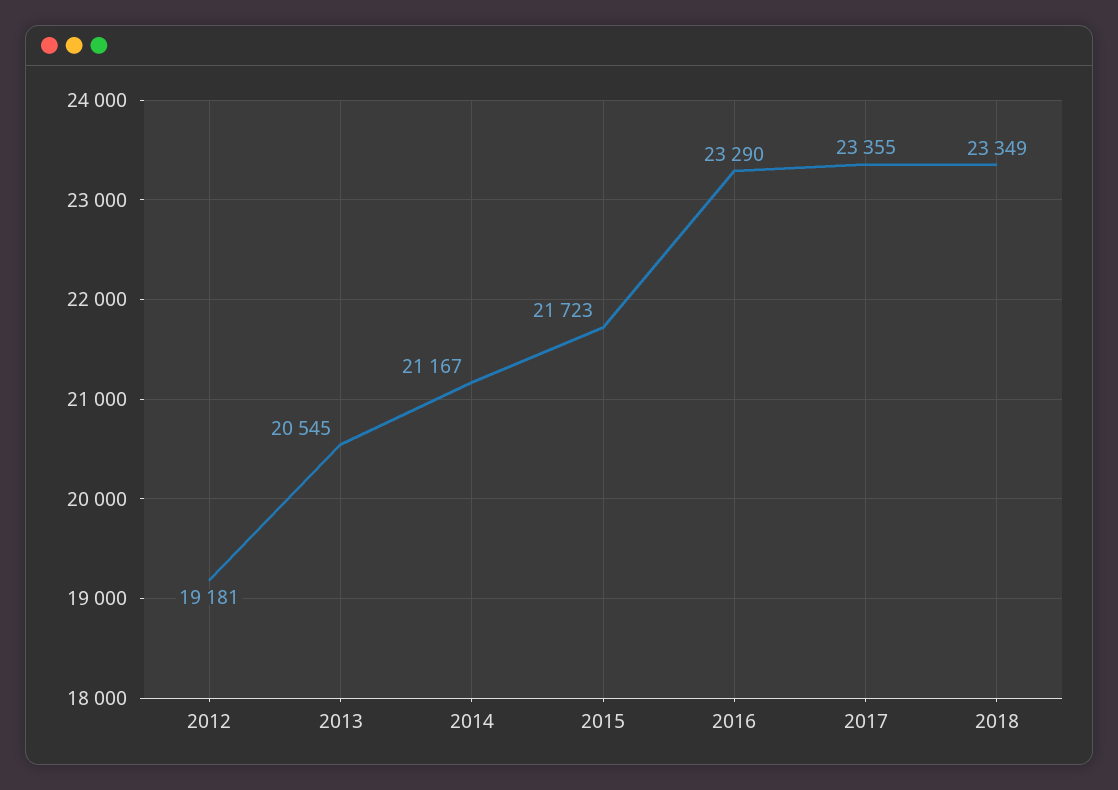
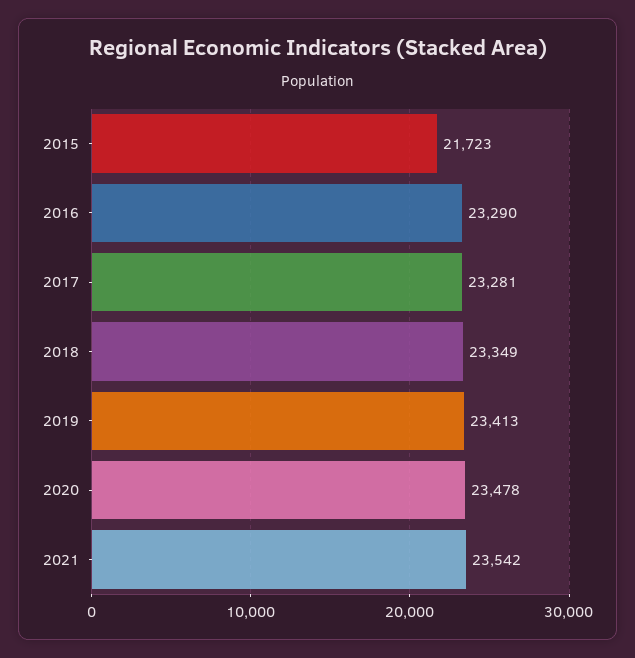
2012: 19181 -> none
2013: 20545 -> none
2014: 21167 -> none
2017: 23355 -> 23281
2019: none -> 23413
2020: none -> 23478
2021: none -> 23542

